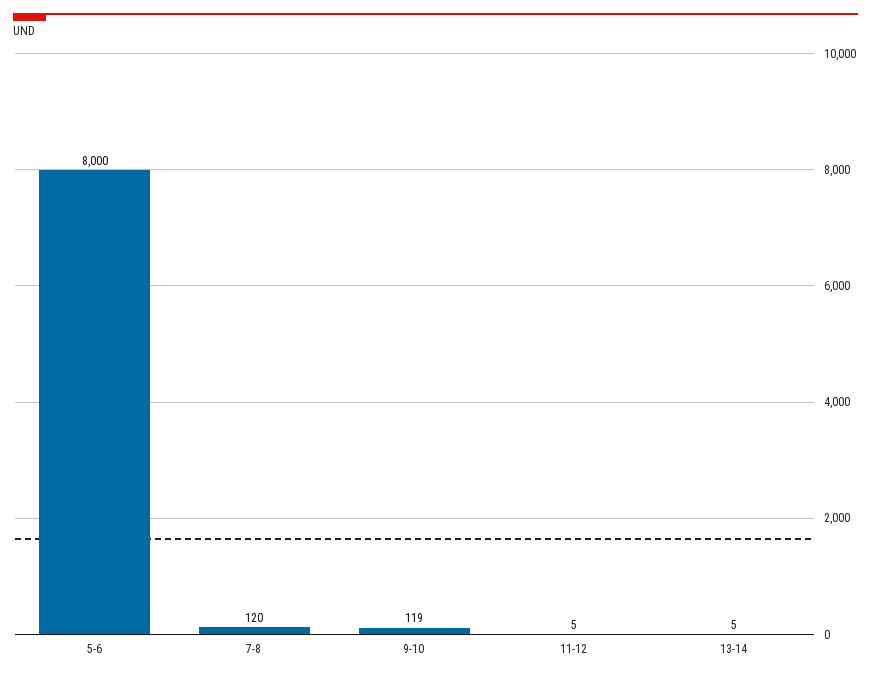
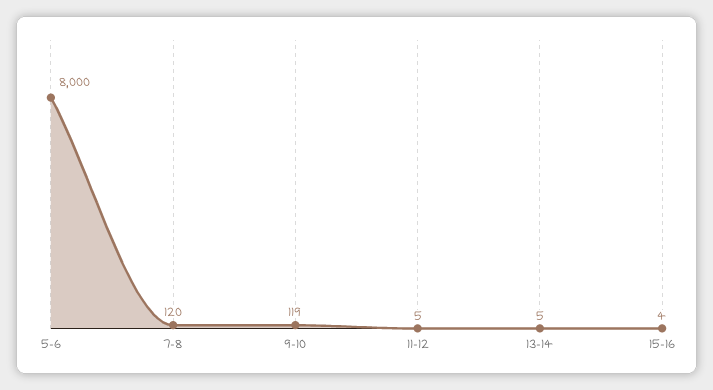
15-16: none -> 4

